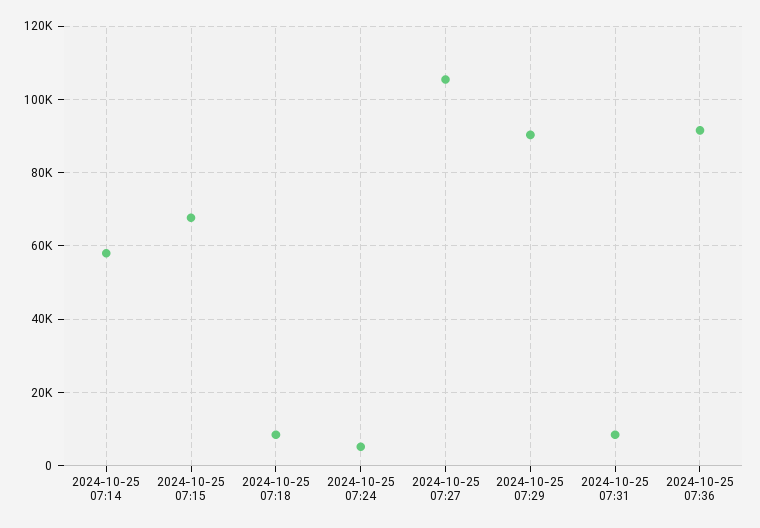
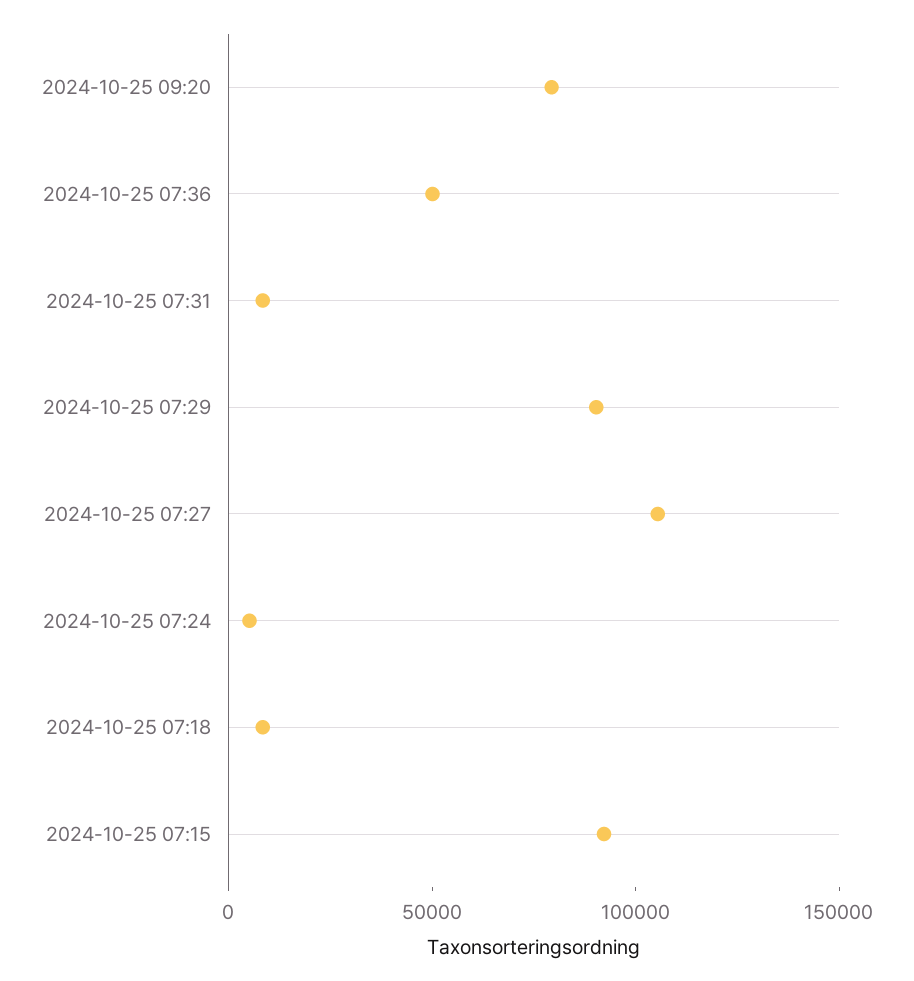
2024-10-25 07:14: 58000 -> none
2024-10-25 07:15: 68000 -> 90000
2024-10-25 07:36: 92000 -> 50000
2024-10-25 09:20: none -> 80000

